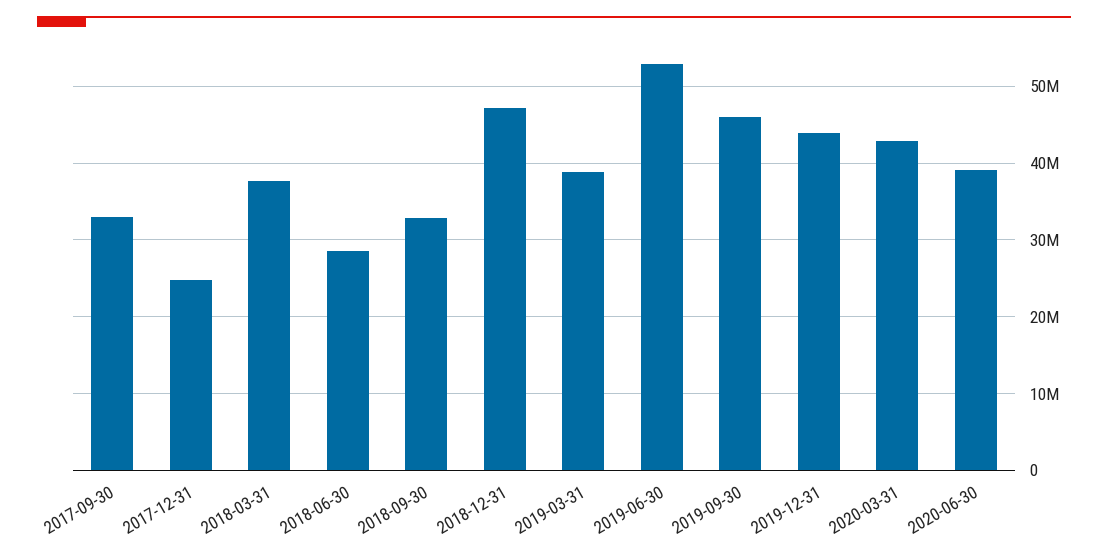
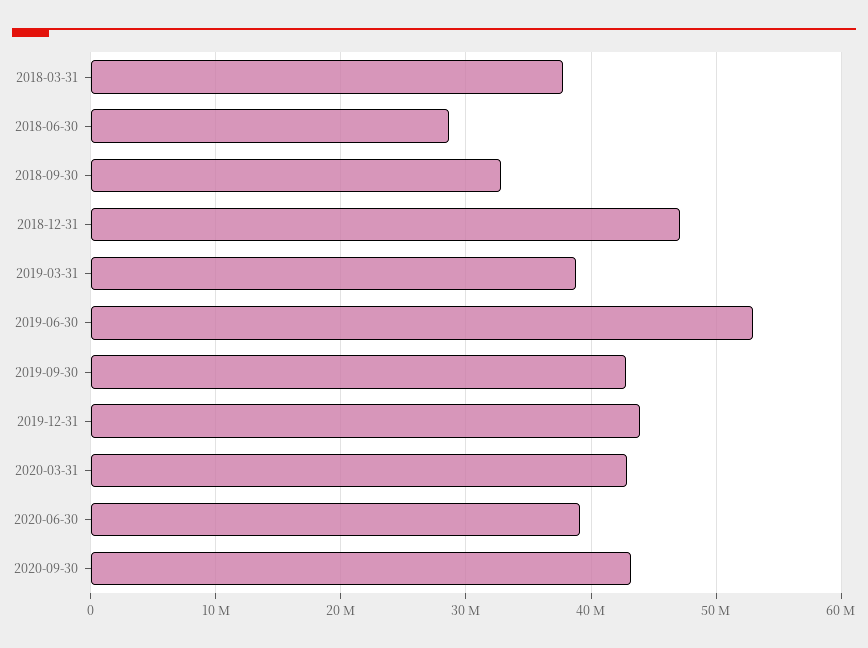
2017-09-30: 33000000 -> none
2017-12-31: 25000000 -> none
2019-09-30: 46000000 -> 43000000
2020-09-30: none -> 43000000

